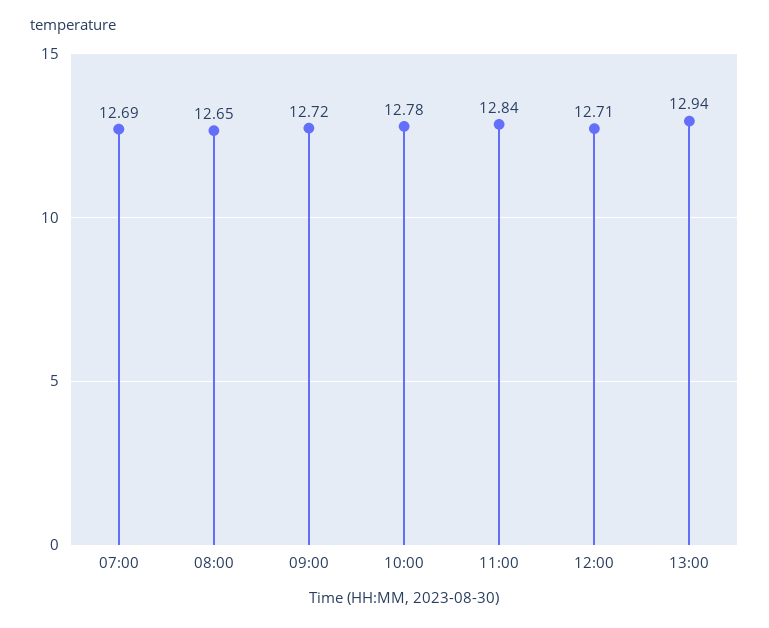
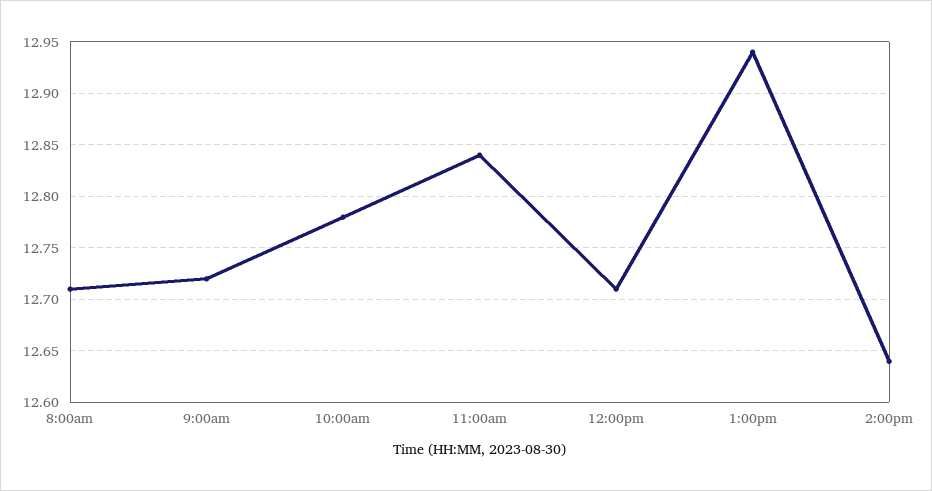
07:00: 12.69 -> none
08:00: 12.65 -> 12.71
2:00pm: none -> 12.64

